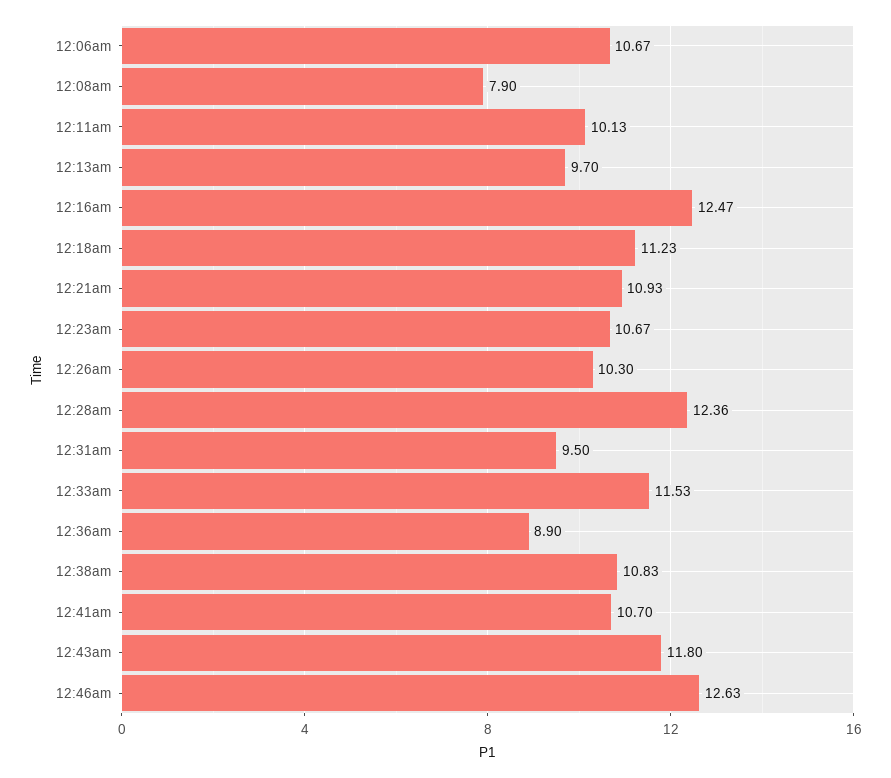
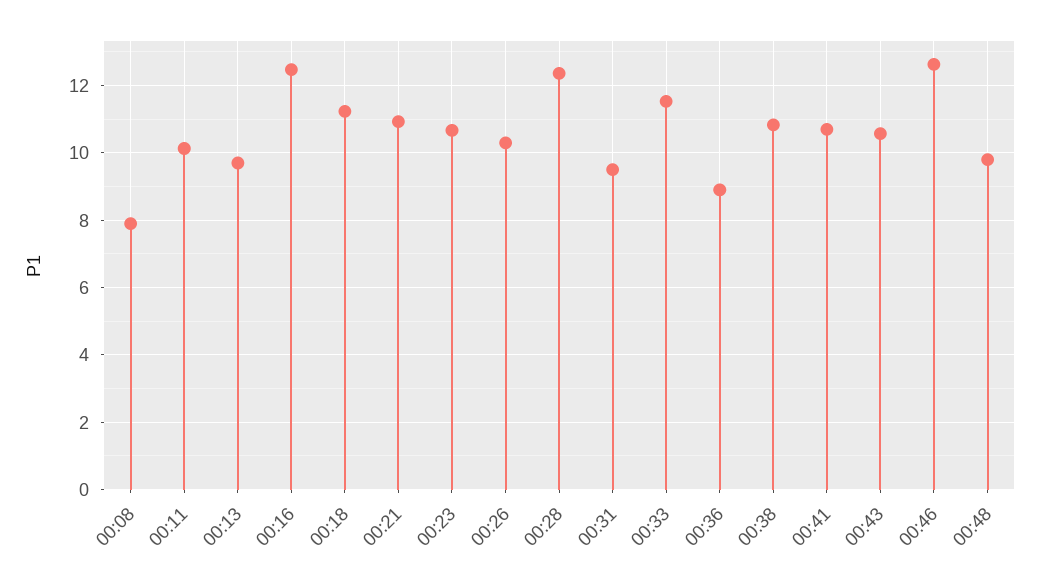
12:06am: 10.67 -> none
12:43am: 11.8 -> 10.6
00:48: none -> 9.8

